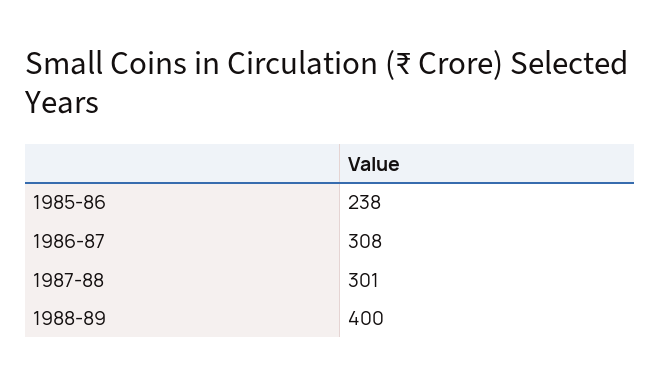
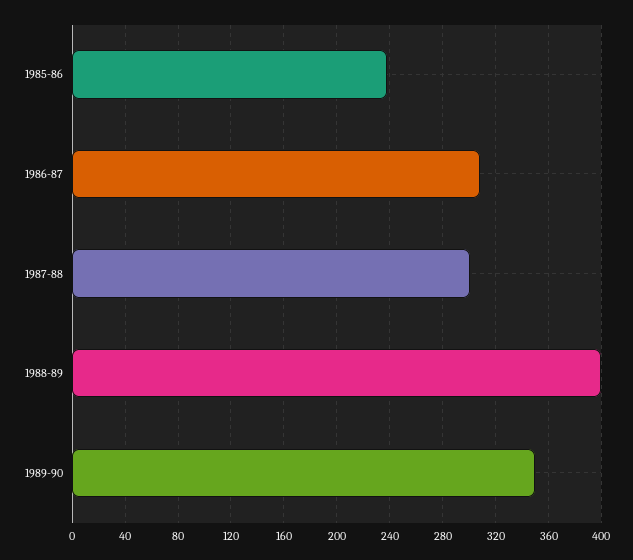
1989-90: none -> 350

